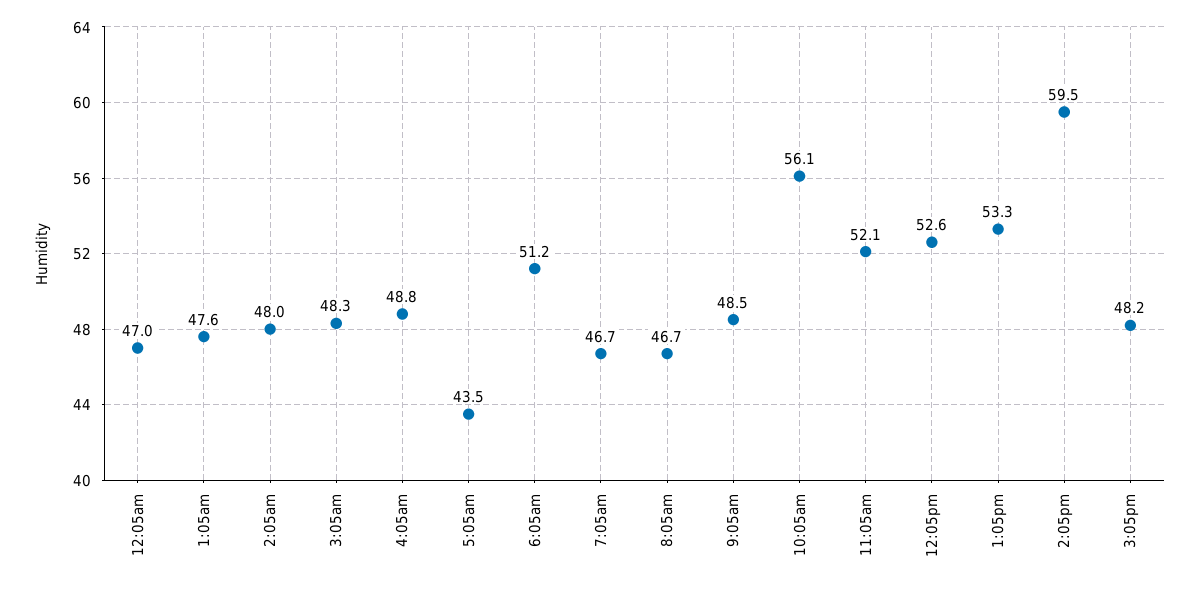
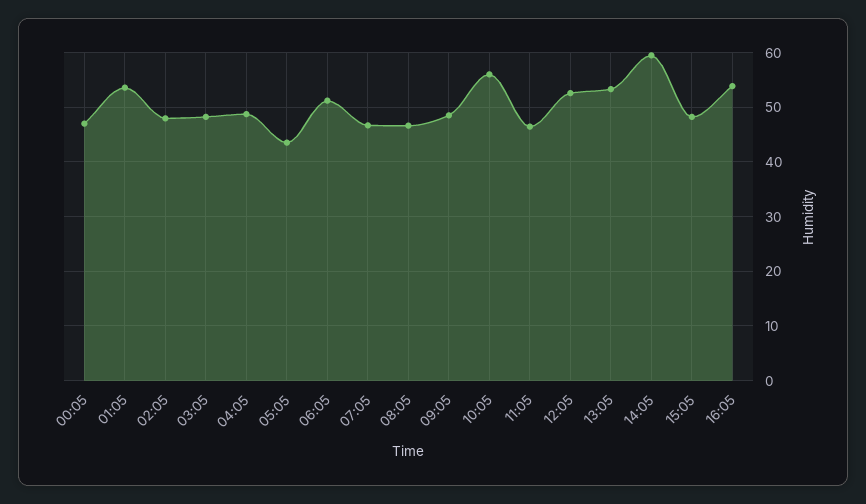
1:05am: 47.6 -> 54
11:05am: 52.1 -> 46
16:05: none -> 54

